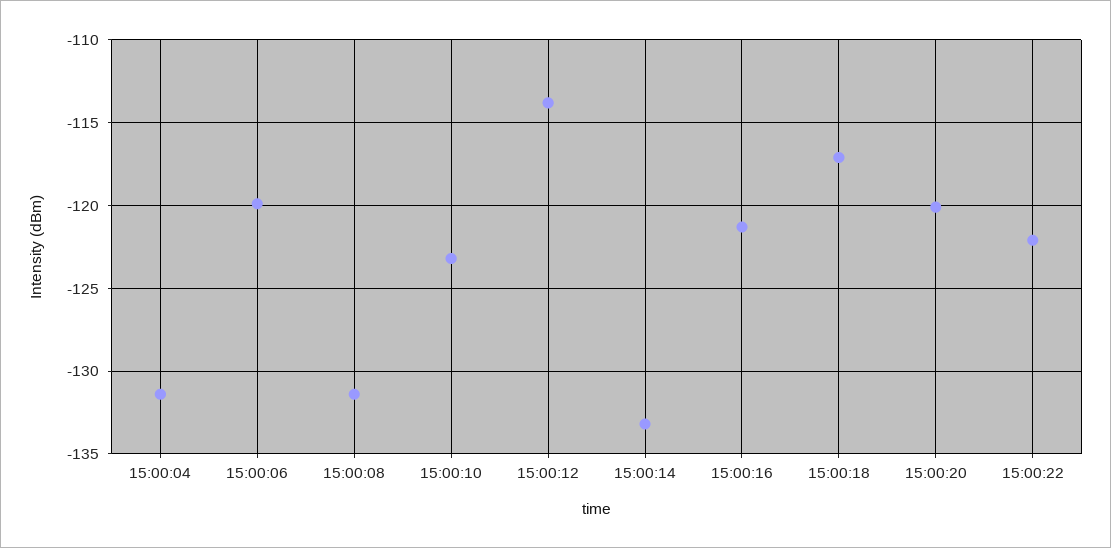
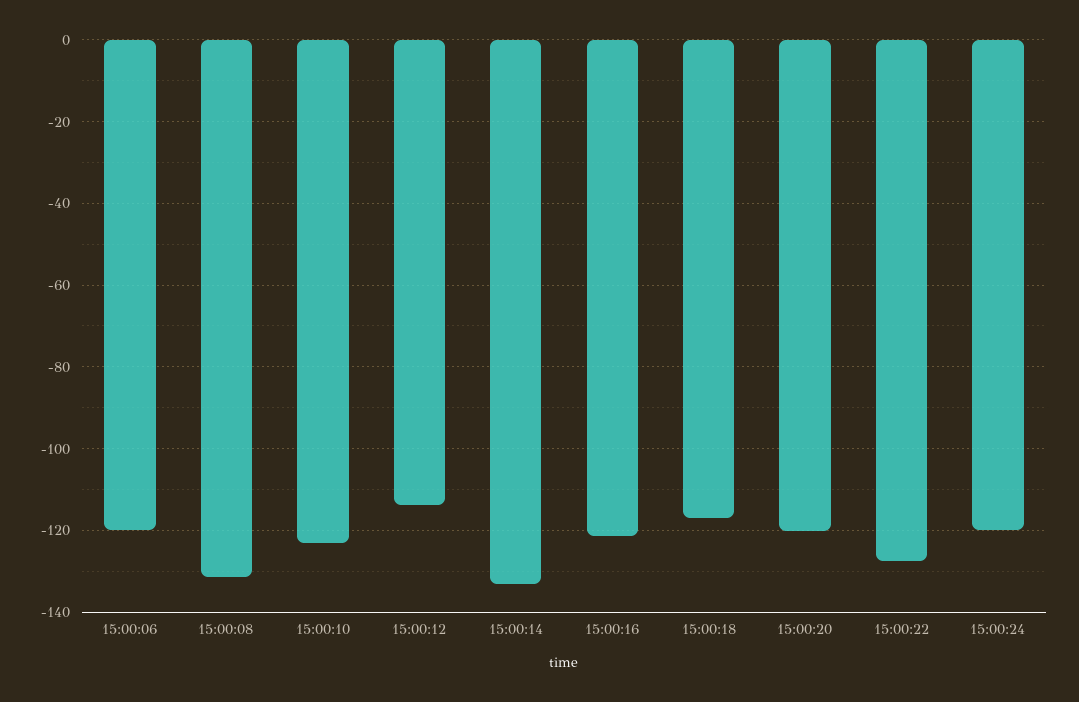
15:00:04: -131.5 -> none
15:00:22: -122 -> -128
15:00:24: none -> -120

